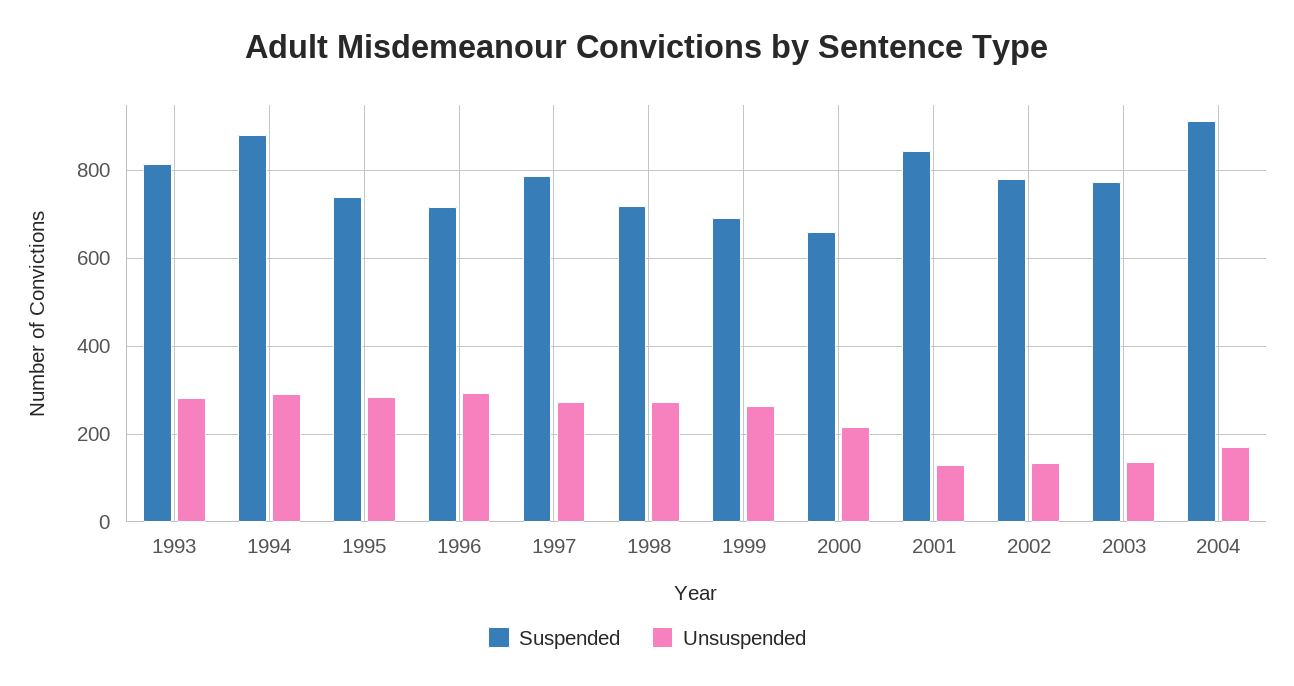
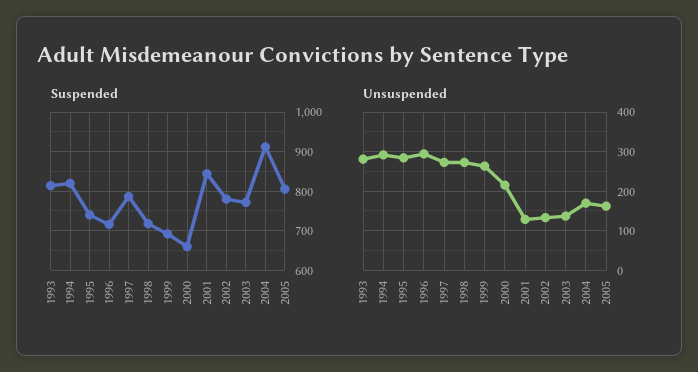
Suspended, 1994: 880 -> 820
Suspended, 2005: none -> 800
Unsuspended, 2005: none -> 160

